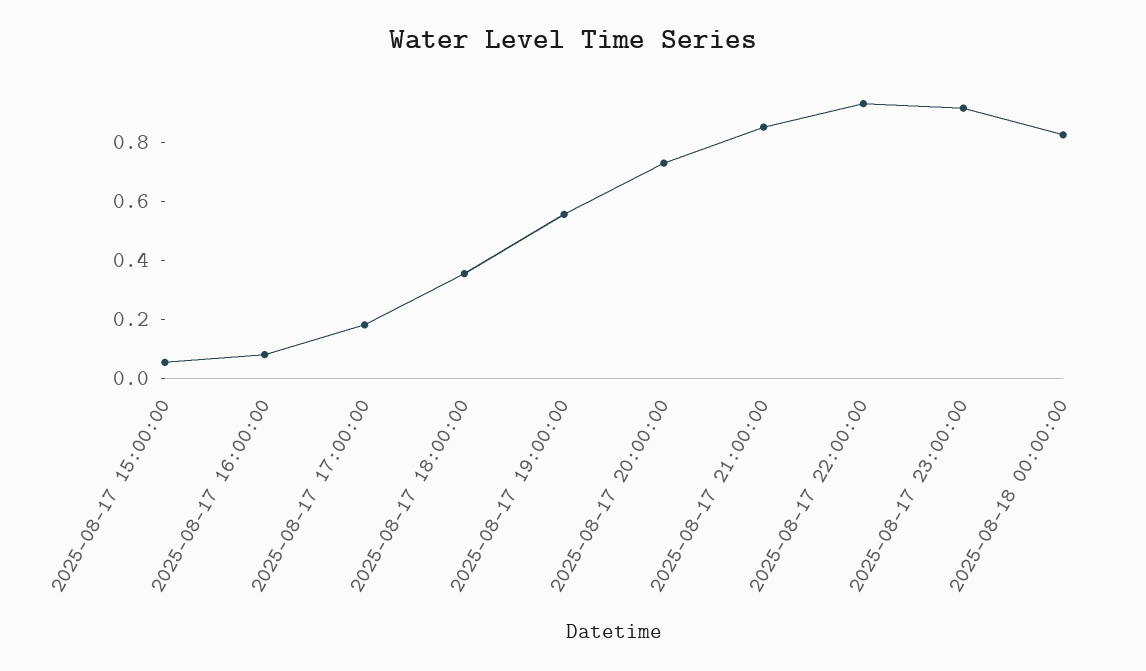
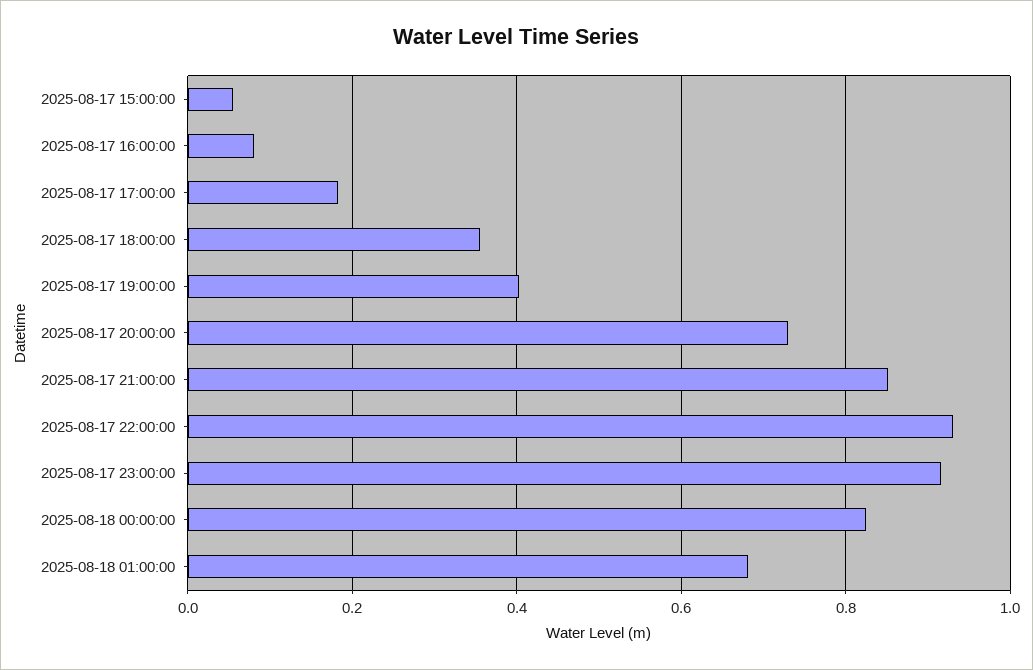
2025-08-17 19:00:00: 0.55 -> 0.4
2025-08-18 01:00:00: none -> 0.68

